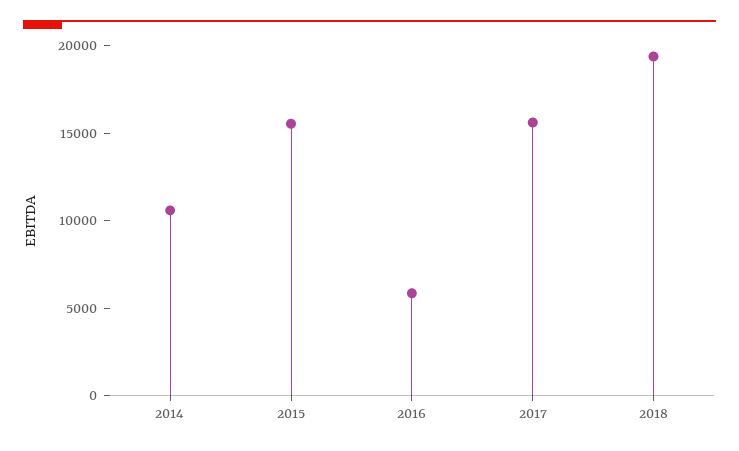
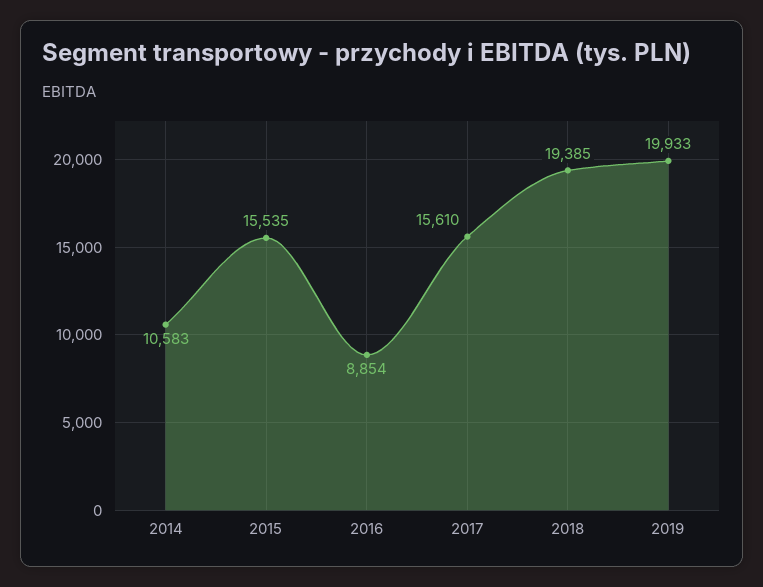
2016: 6000 -> 8854
2019: none -> 19933

